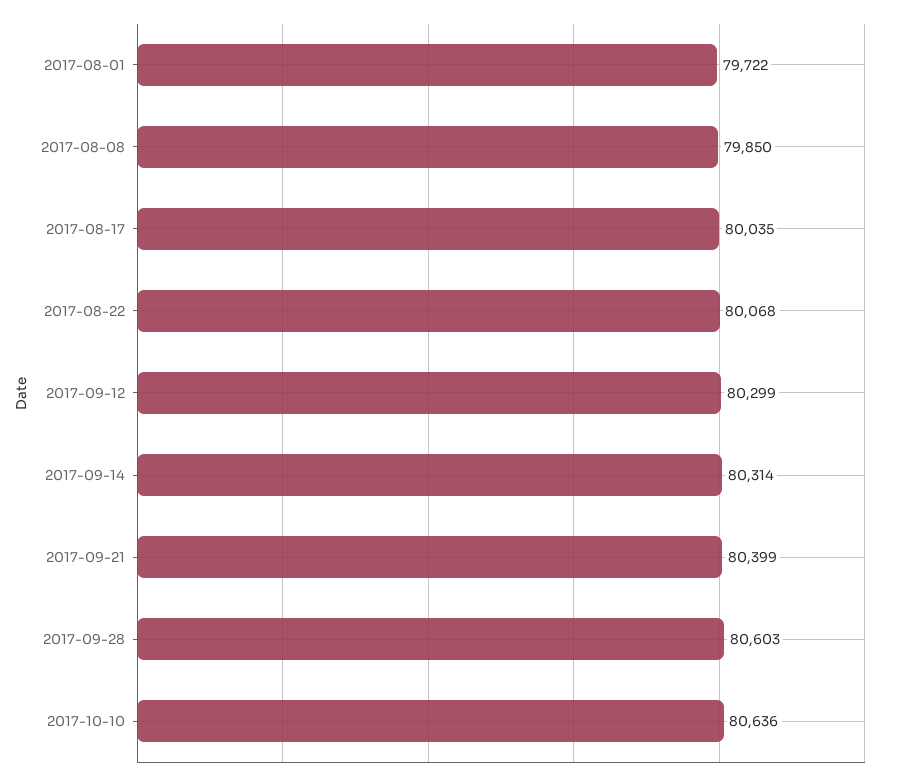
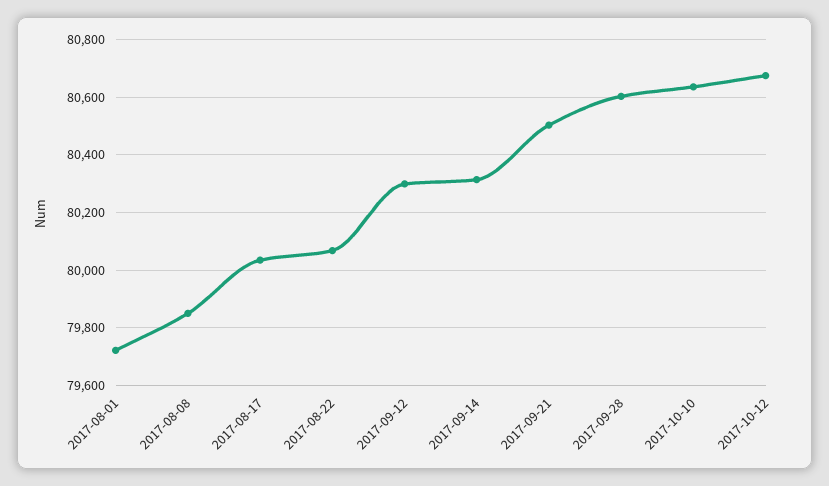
2017-09-21: 80399 -> 80500
2017-10-12: none -> 80675

